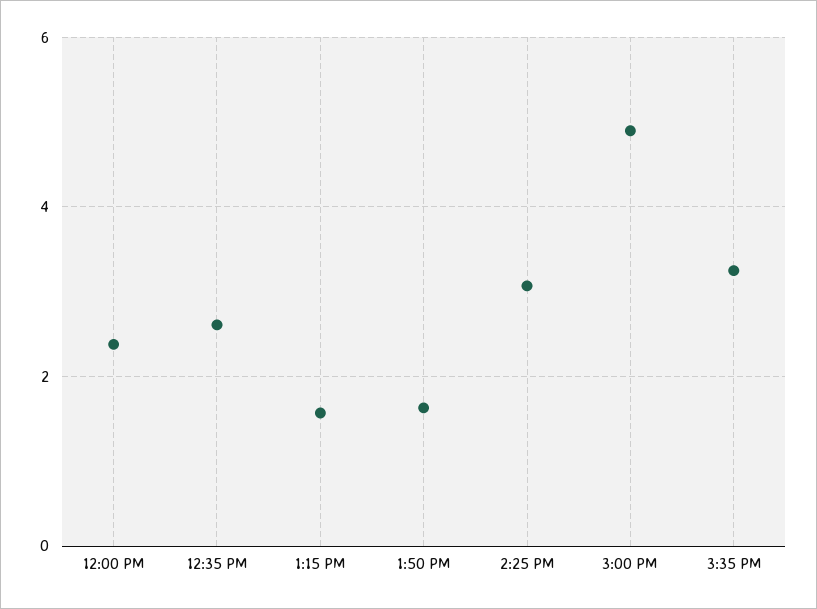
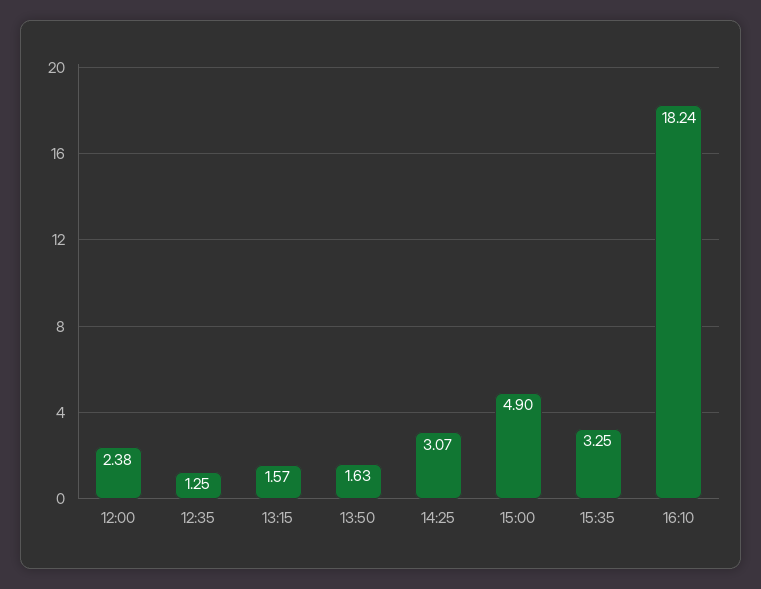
12:35 PM: 2.6 -> 1.25
16:10: none -> 18.24

